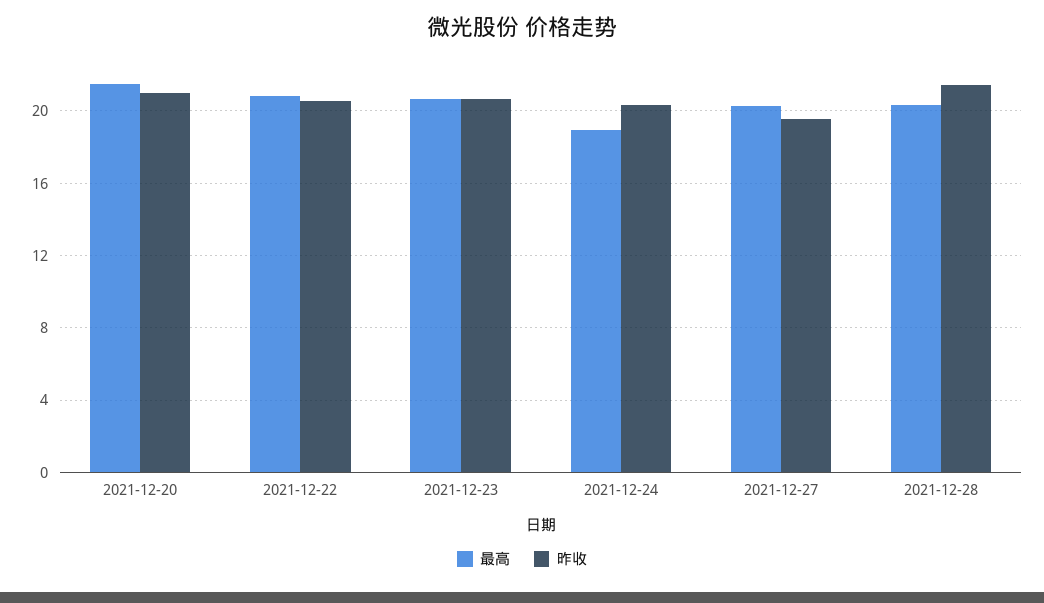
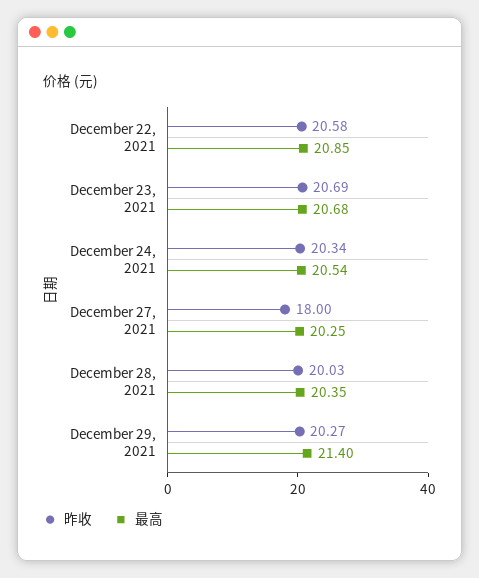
最高, 2021-12-20: 21.5 -> none
昨收, 2021-12-20: 21 -> none
最高, 2021-12-24: 19 -> 20.54
昨收, 2021-12-27: 19.5 -> 18
昨收, 2021-12-28: 21.5 -> 20.03
昨收, December 29, 2021: none -> 20.27
最高, December 29, 2021: none -> 21.4

